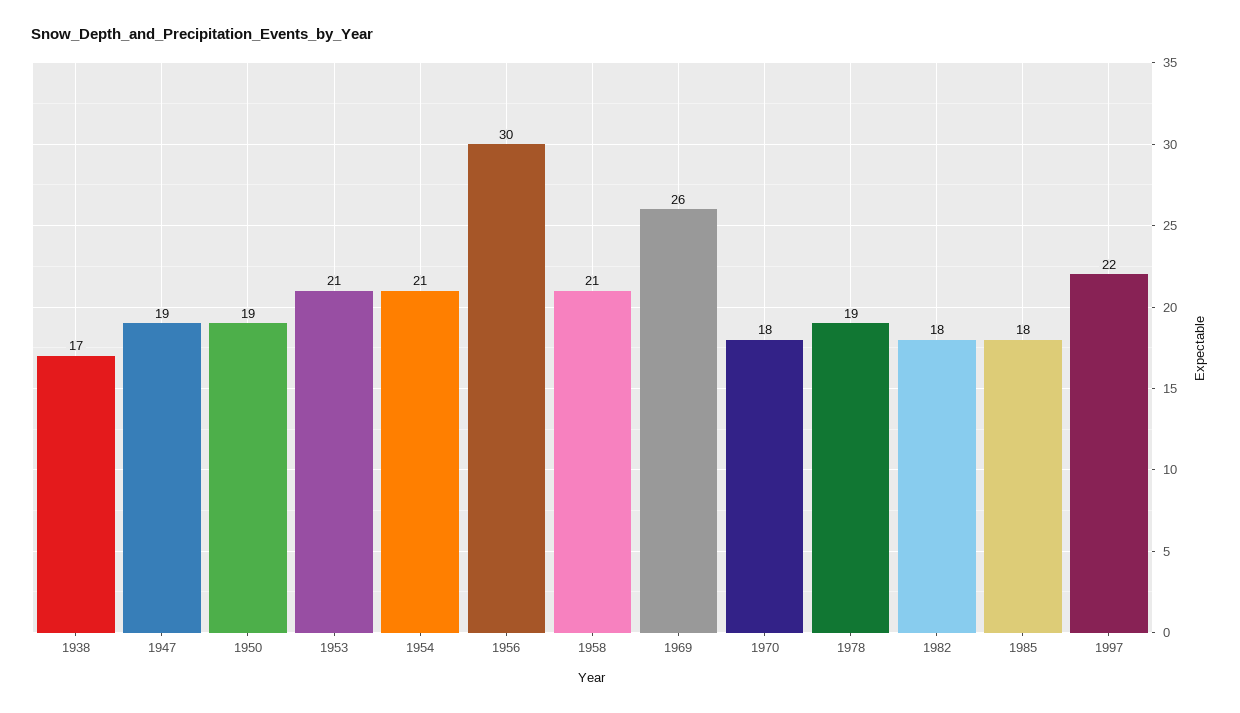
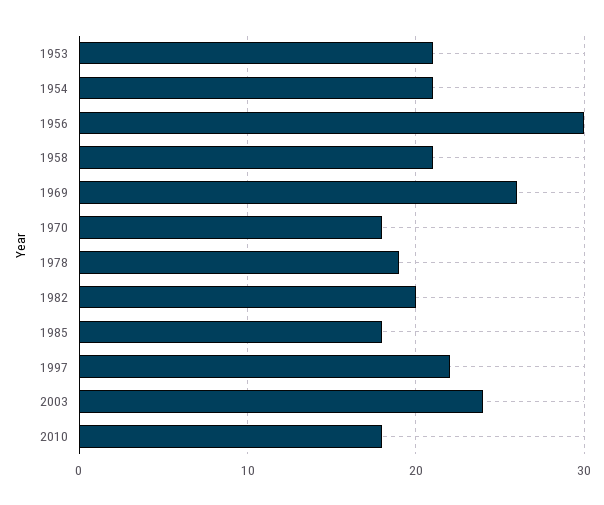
1938: 17 -> none
1947: 19 -> none
1950: 19 -> none
1982: 18 -> 20
2003: none -> 24
2010: none -> 18

